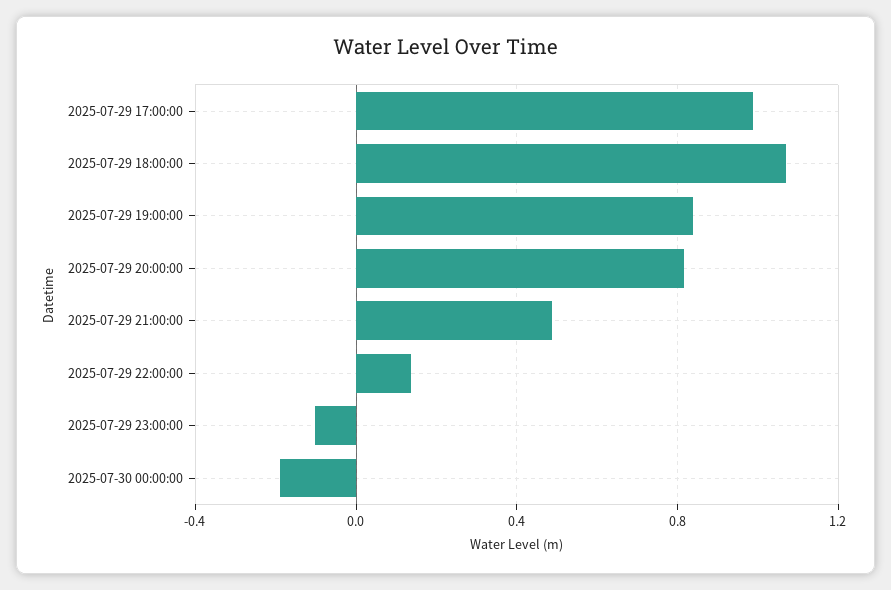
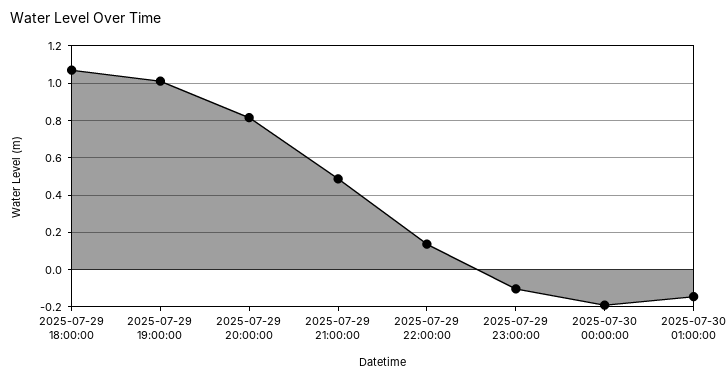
2025-07-29 17:00:00: 1 -> none
2025-07-29 19:00:00: 0.85 -> 1
2025-07-30 01:00:00: none -> -0.15

